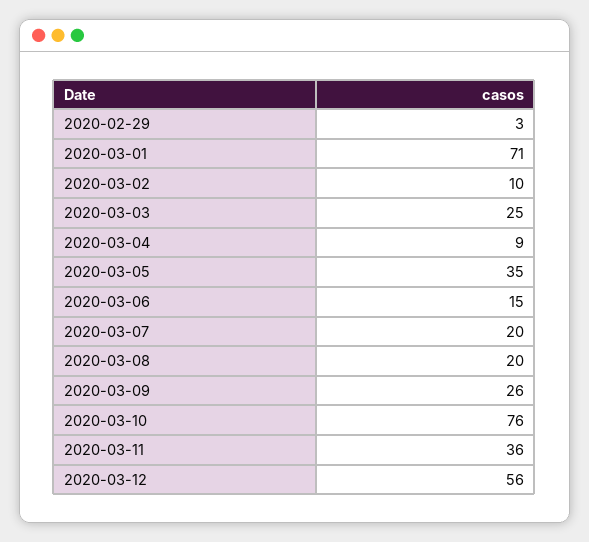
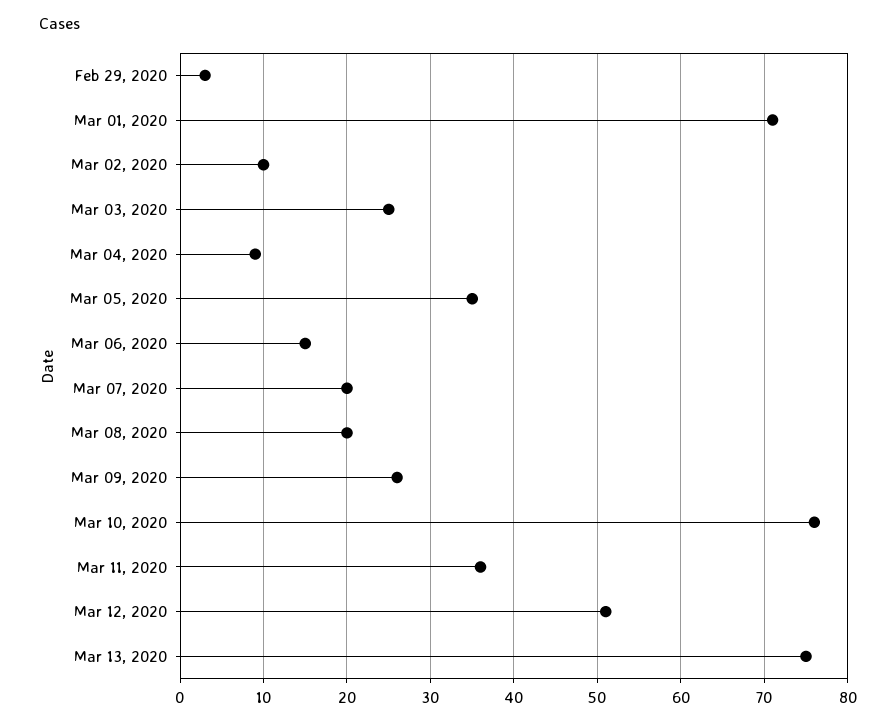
2020-03-12: 56 -> 51
Mar 13, 2020: none -> 75

